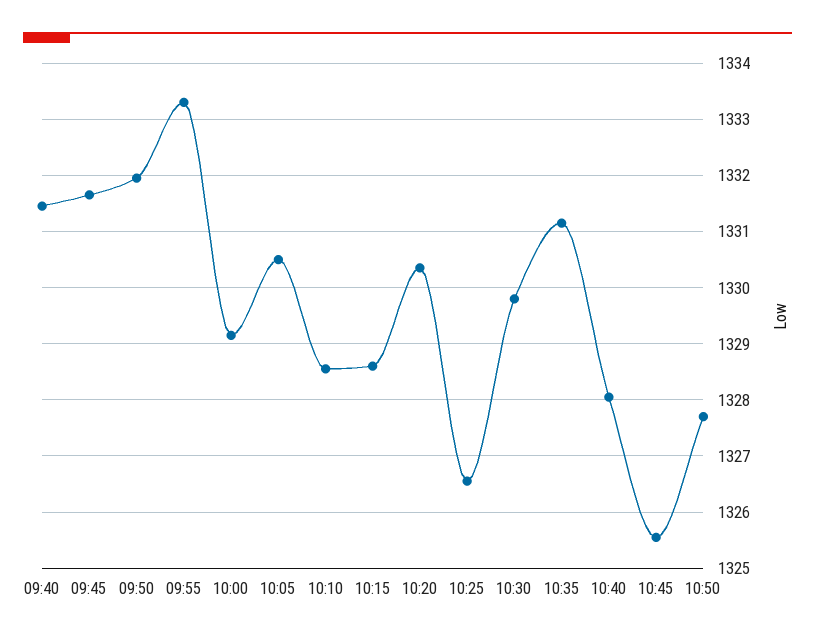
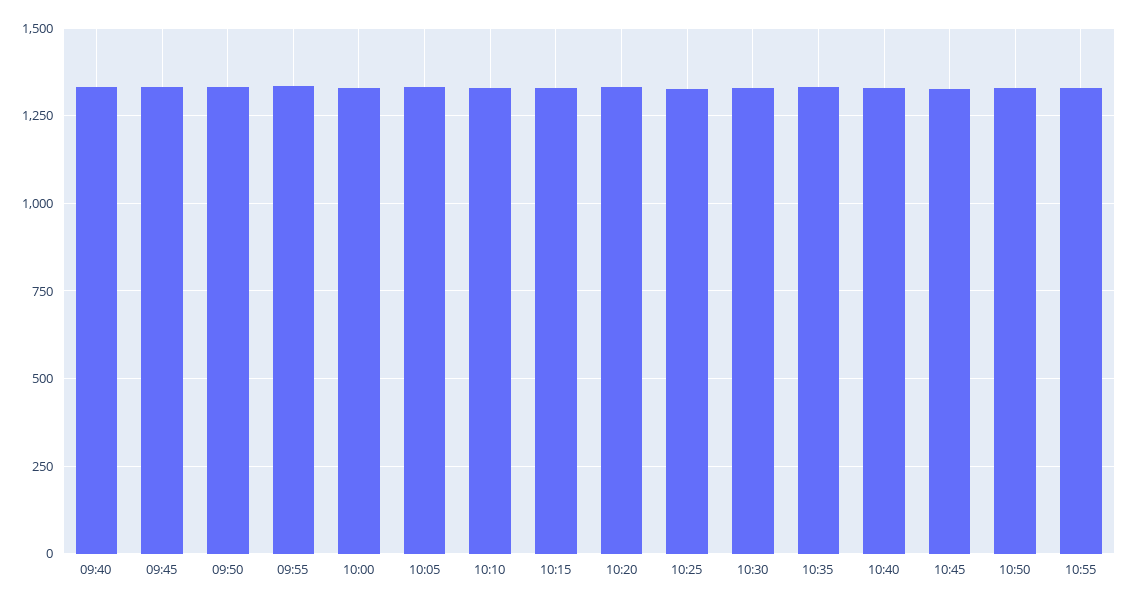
10:55: none -> 1325

